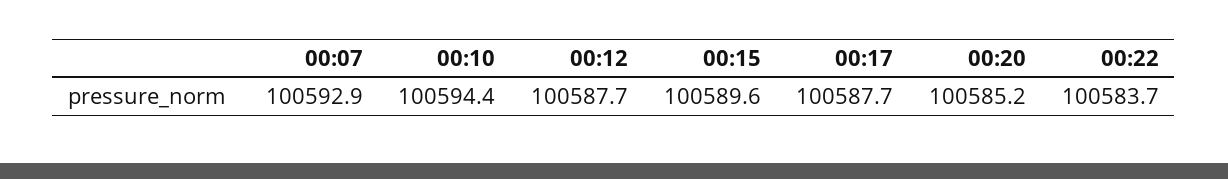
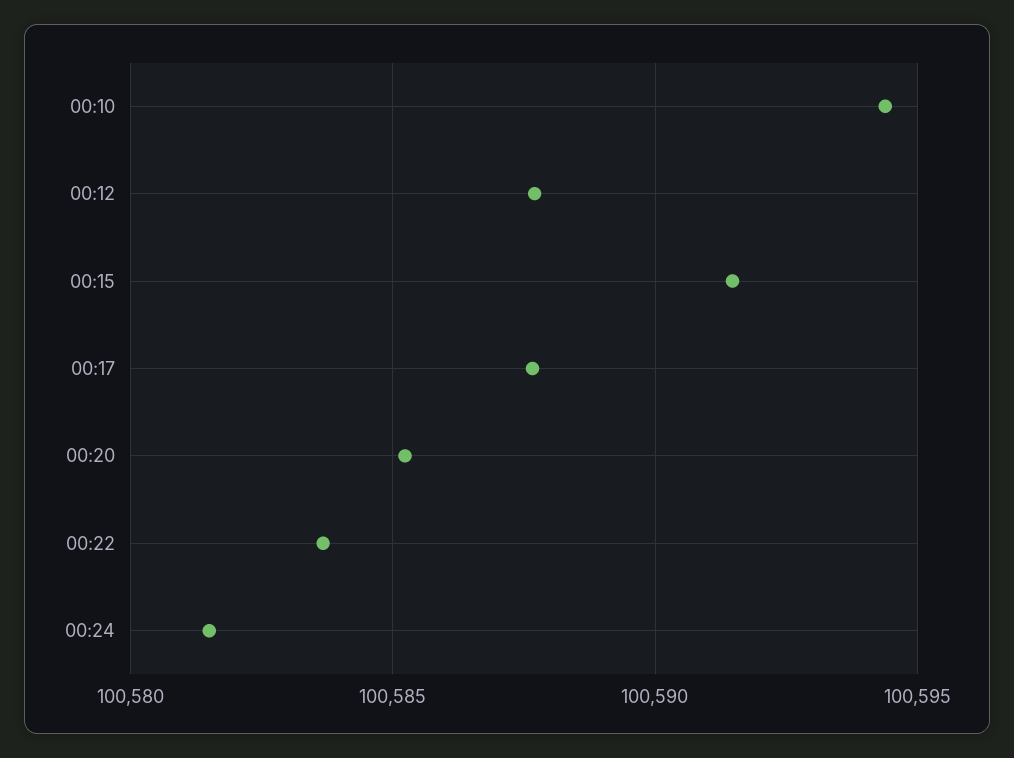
00:07: 100592.9 -> none
00:15: 100589.6 -> 100591.5
00:24: none -> 100581.5

